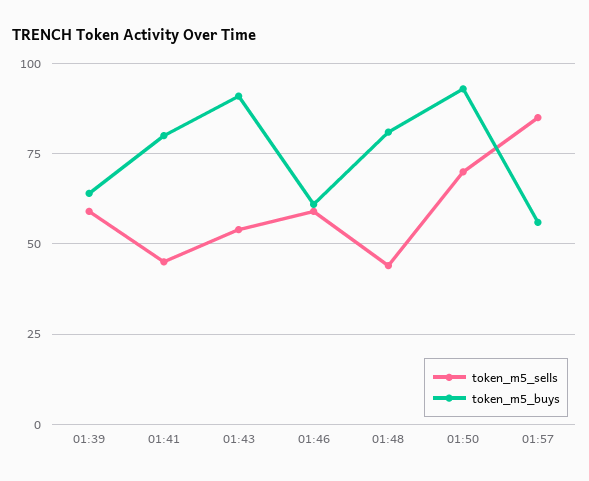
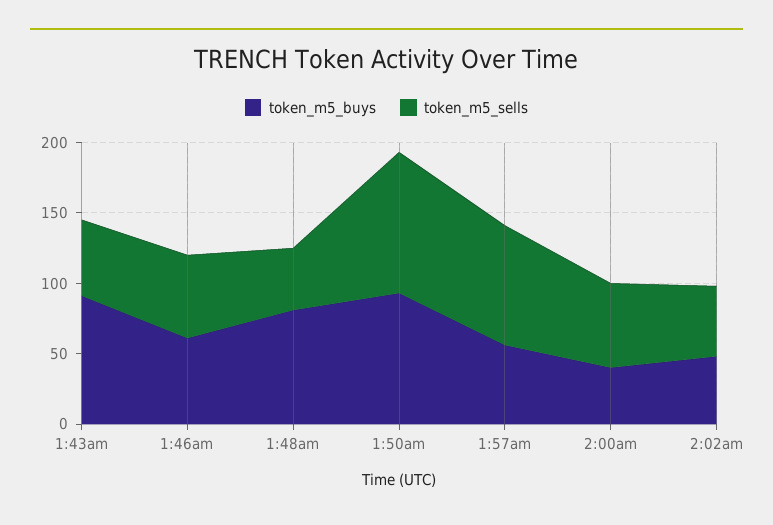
token_m5_sells, 01:39: 60 -> none
token_m5_buys, 01:39: 65 -> none
token_m5_sells, 01:41: 45 -> none
token_m5_buys, 01:41: 80 -> none
token_m5_sells, 01:50: 70 -> 100
token_m5_buys, 2:00am: none -> 40
token_m5_sells, 2:00am: none -> 60
token_m5_buys, 2:02am: none -> 50
token_m5_sells, 2:02am: none -> 50

